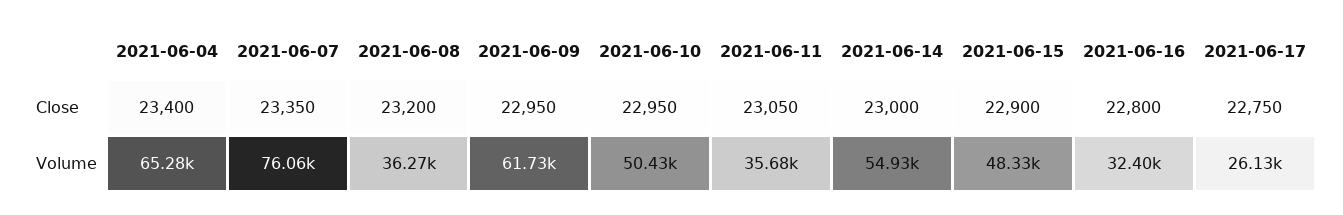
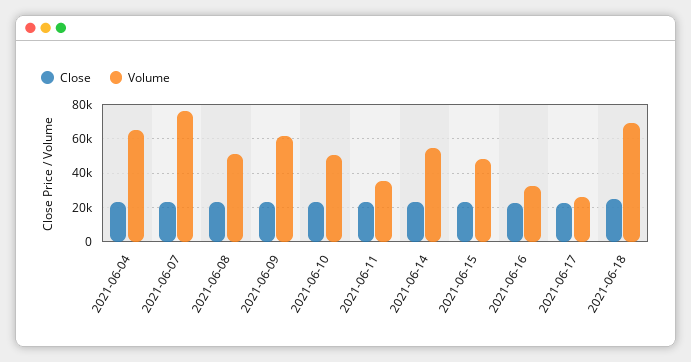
Volume, 2021-06-08: 36270 -> 50000
Close, 2021-06-18: none -> 25000
Volume, 2021-06-18: none -> 70000

